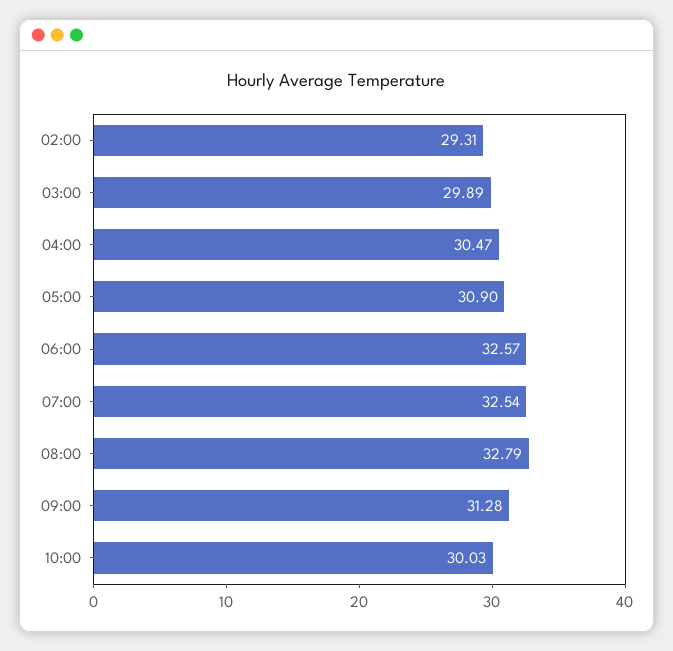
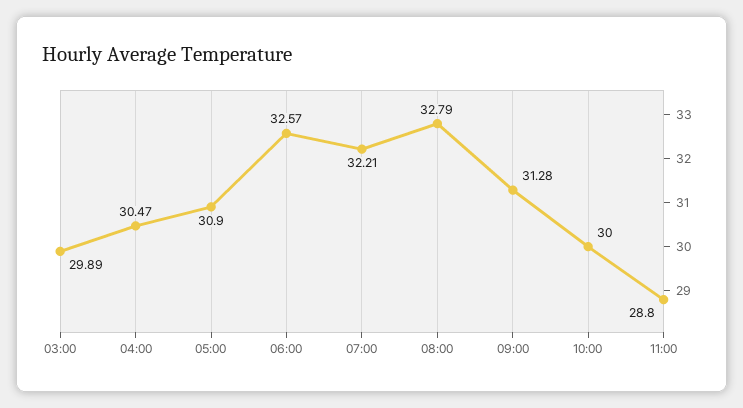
02:00: 29.31 -> none
07:00: 32.54 -> 32.21
10:00: 30.03 -> 30
11:00: none -> 28.8

